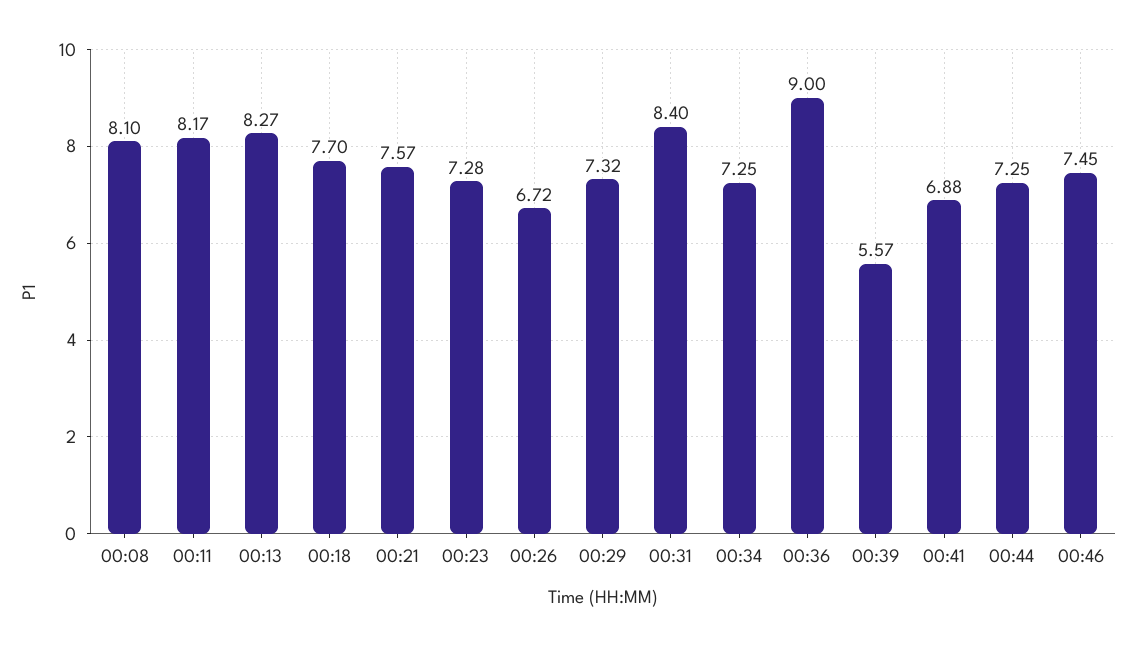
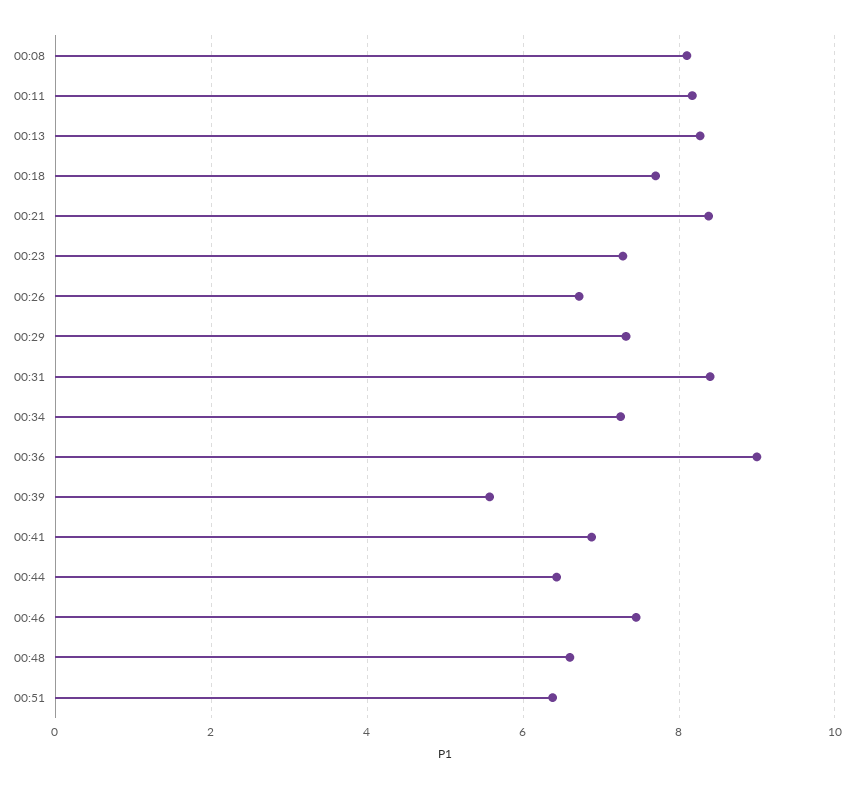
00:21: 7.57 -> 8.4
00:44: 7.25 -> 6.4
00:48: none -> 6.6
00:51: none -> 6.4

